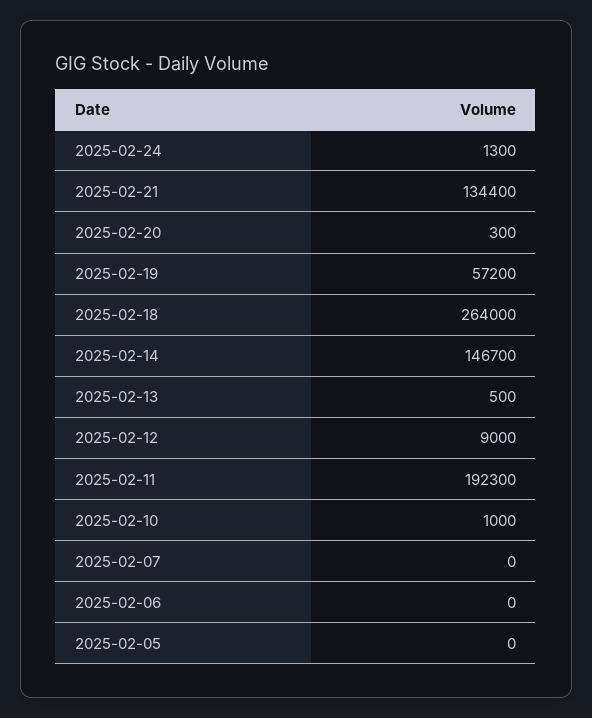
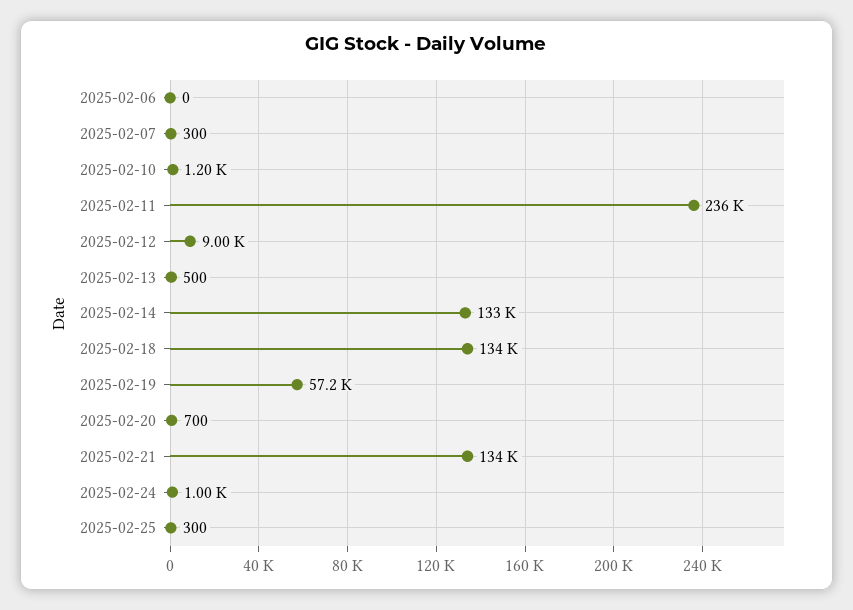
2025-02-24: 1300 -> 1000
2025-02-20: 300 -> 700
2025-02-18: 264000 -> 134000
2025-02-14: 146700 -> 133000
2025-02-11: 192300 -> 236000
2025-02-10: 1000 -> 1200
2025-02-07: 0 -> 300
2025-02-05: 0 -> none
2025-02-25: none -> 300

